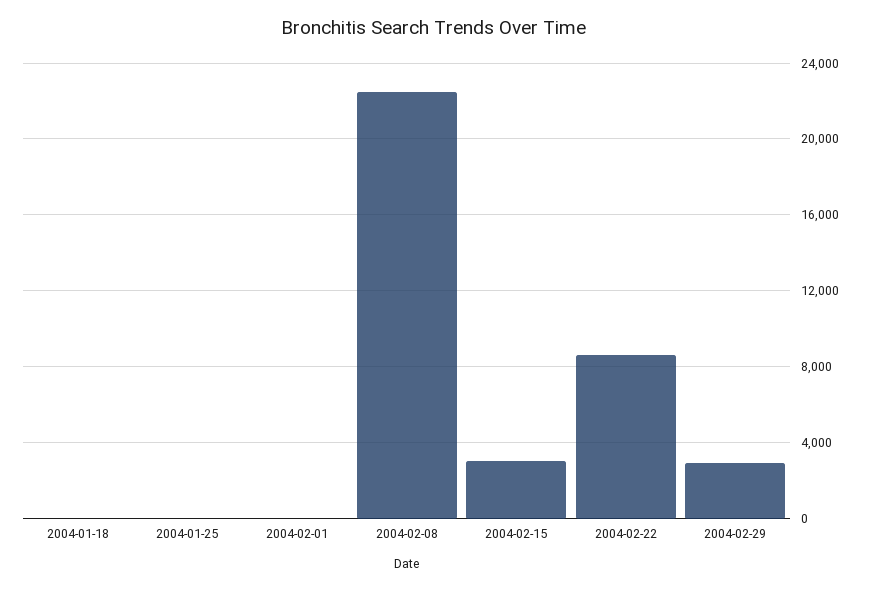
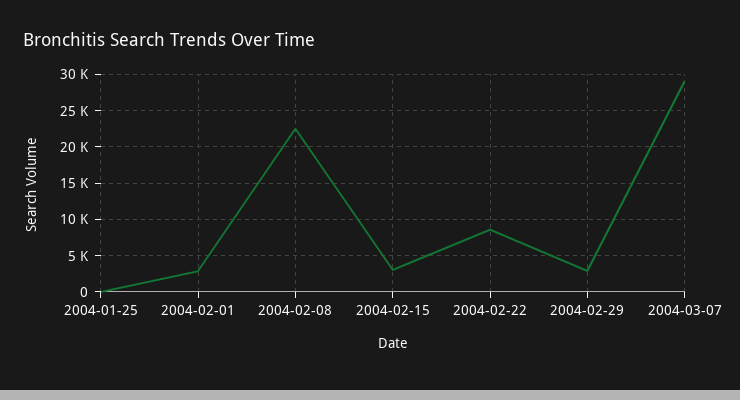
2004-01-18: 0 -> none
2004-02-01: 0 -> 3000
2004-03-07: none -> 29000

